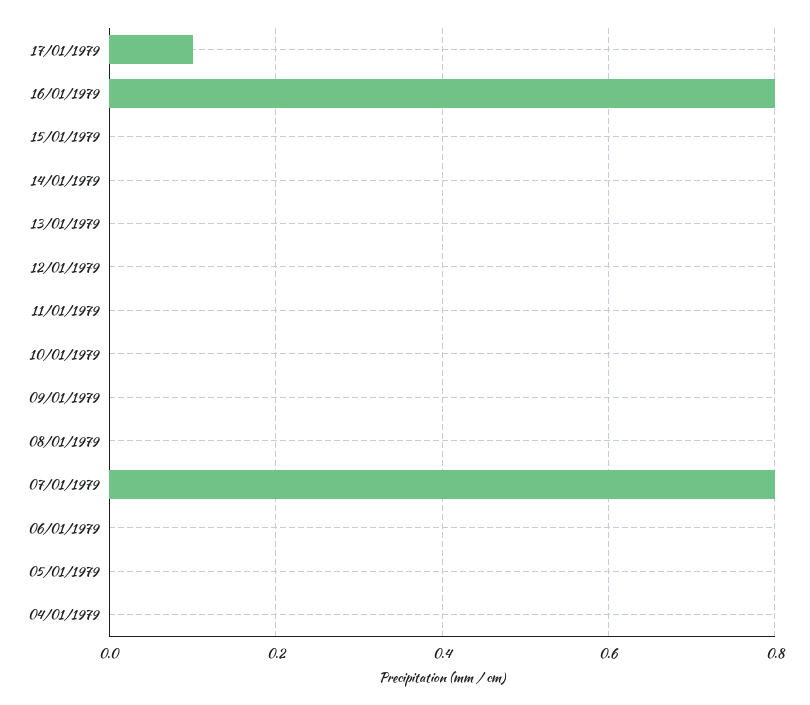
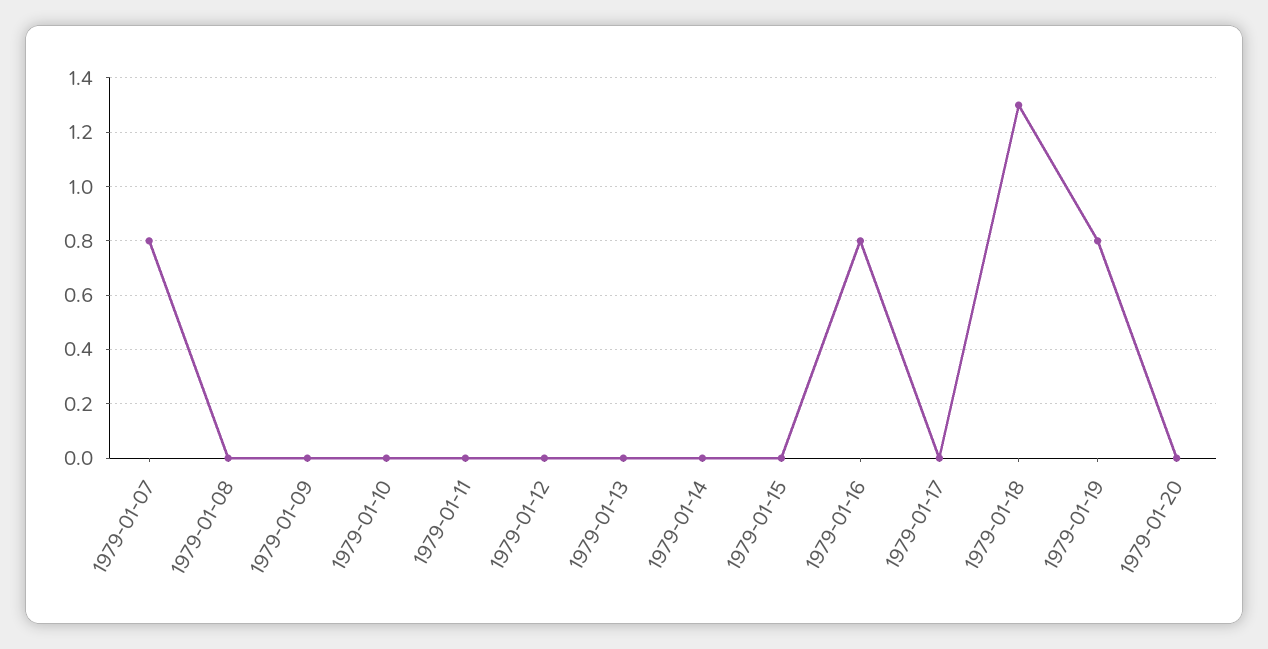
17/01/1979: 0.1 -> 0
06/01/1979: 0 -> none
05/01/1979: 0 -> none
04/01/1979: 0 -> none
1979-01-18: none -> 1.3
1979-01-19: none -> 0.8
1979-01-20: none -> 0

